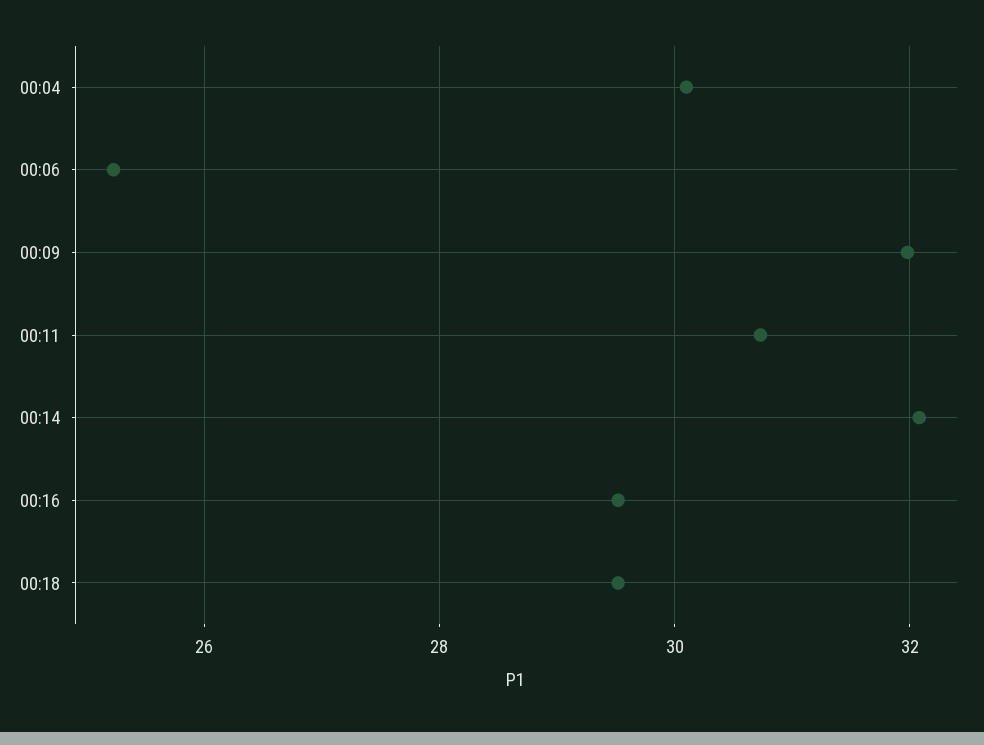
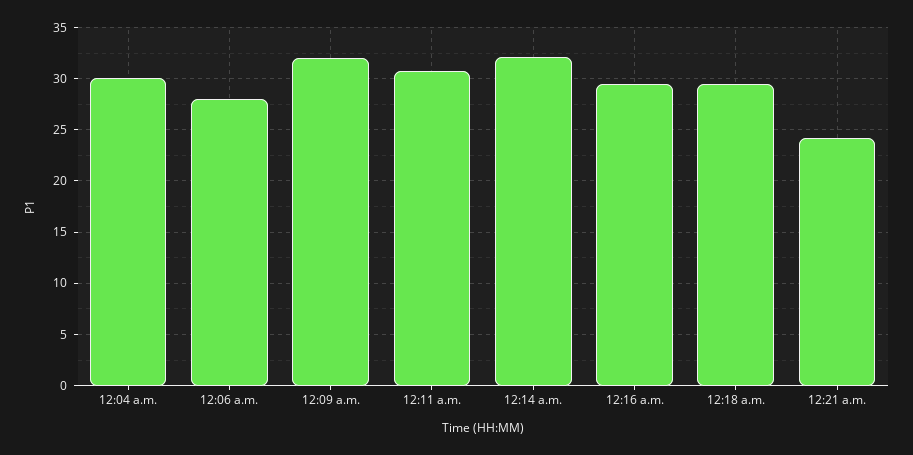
00:06: 25.2 -> 28
12:21 a.m.: none -> 24

